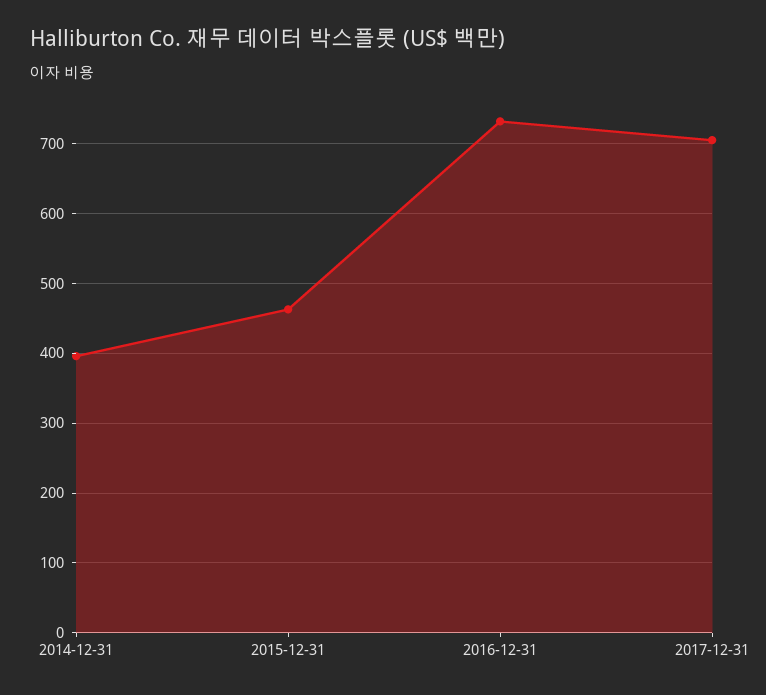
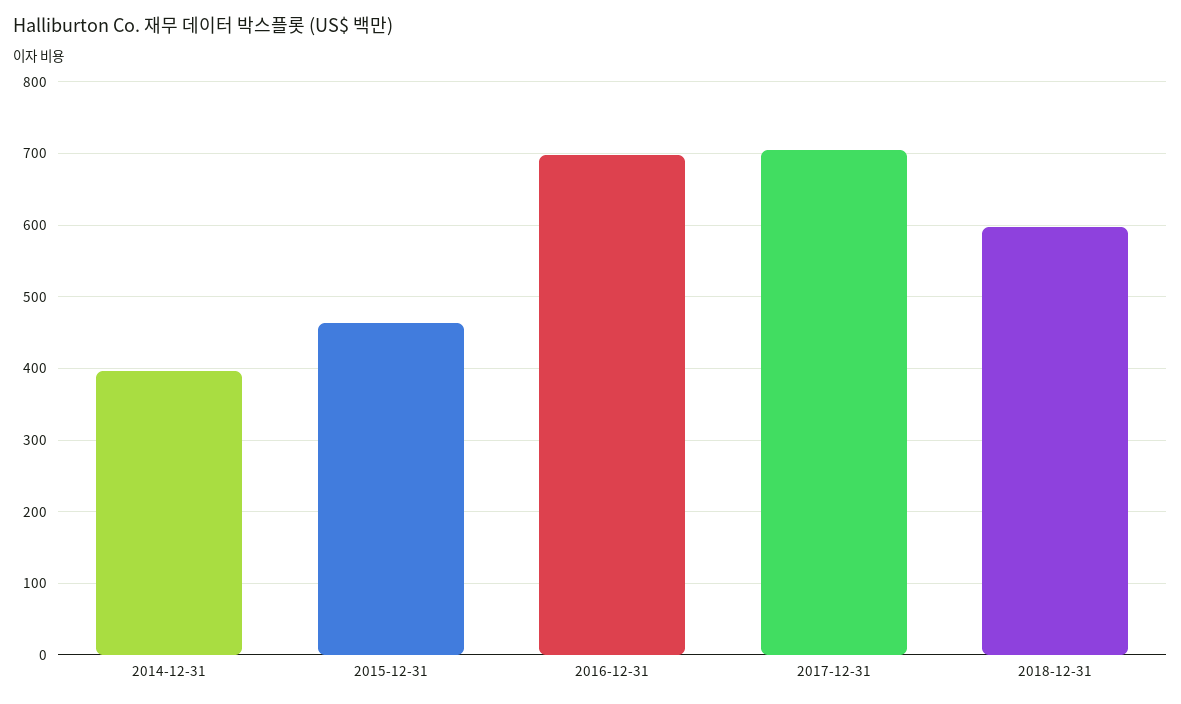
2016-12-31: 730 -> 700
2018-12-31: none -> 600

